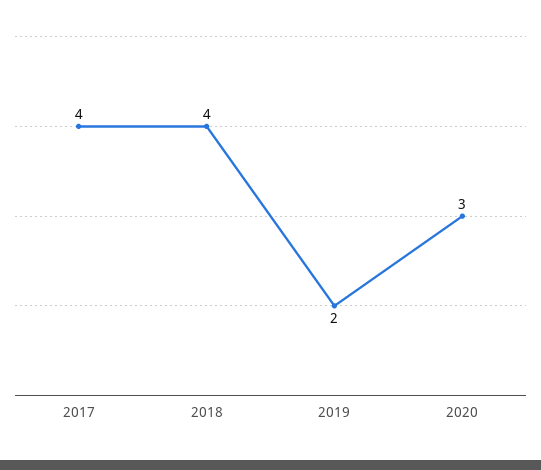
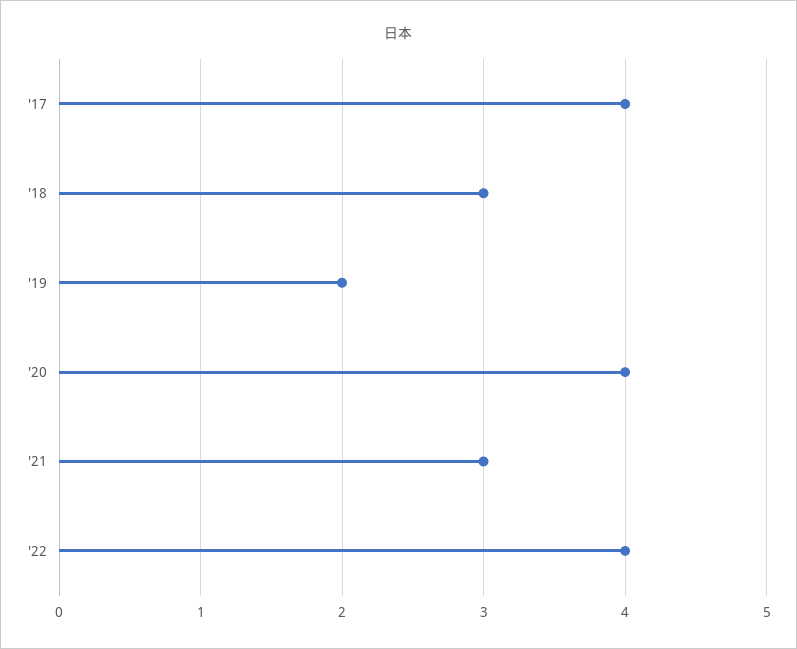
2018: 4 -> 3
2020: 3 -> 4
'21: none -> 3
'22: none -> 4

